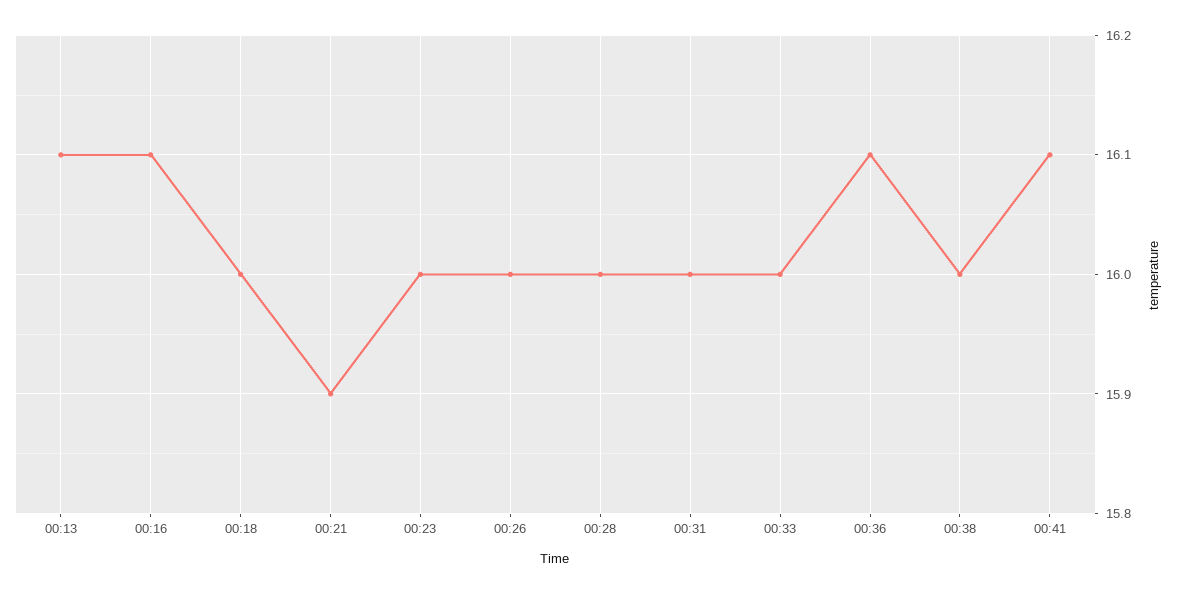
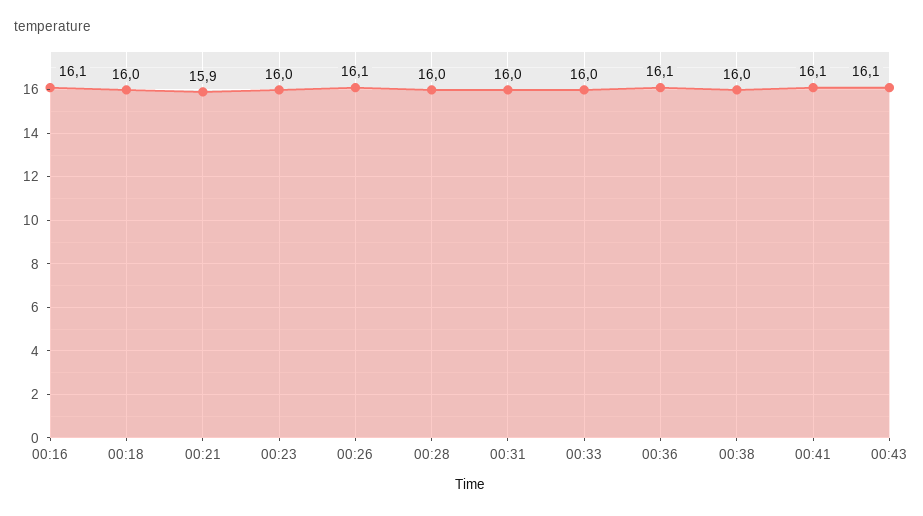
00:13: 16.1 -> none
00:26: 16 -> 16.1
00:43: none -> 16.1

